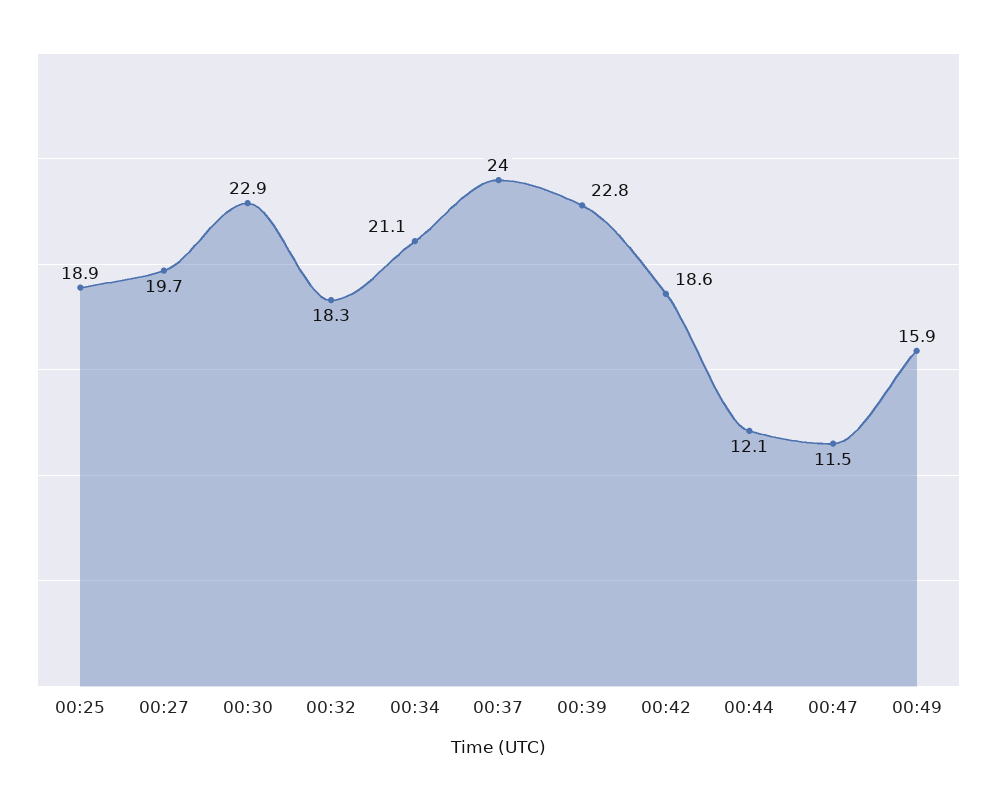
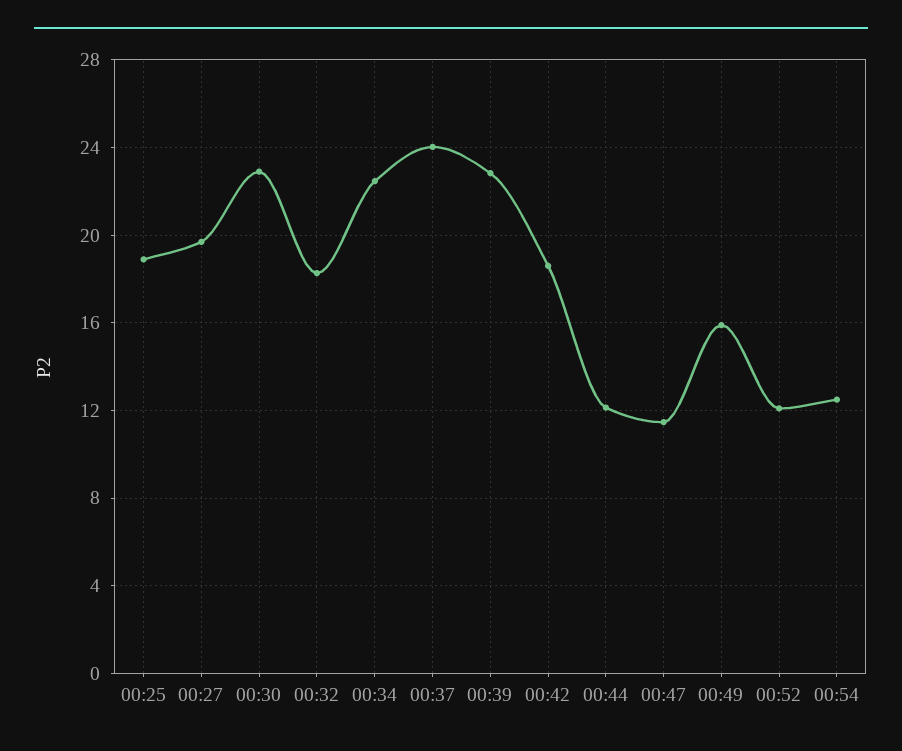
00:34: 21.1 -> 22.5
00:52: none -> 12
00:54: none -> 12.5

